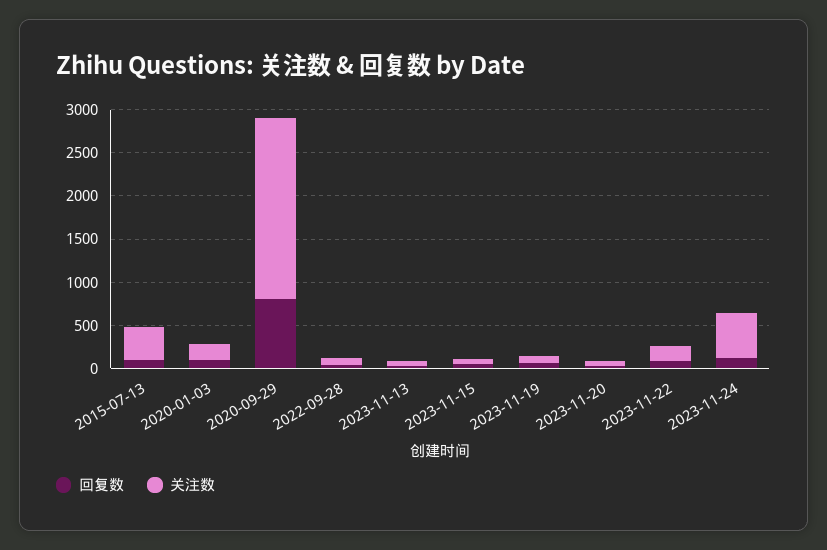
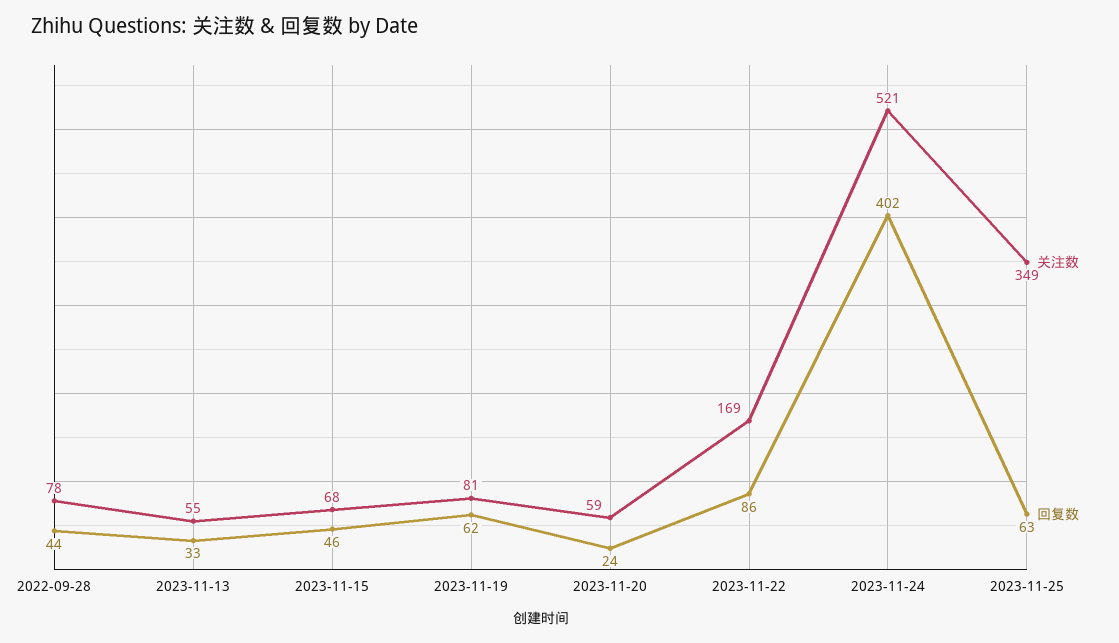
回复数, 2015-07-13: 100 -> none
关注数, 2015-07-13: 400 -> none
回复数, 2020-01-03: 100 -> none
关注数, 2020-01-03: 200 -> none
回复数, 2020-09-29: 800 -> none
关注数, 2020-09-29: 2100 -> none
回复数, 2023-11-24: 100 -> 402
关注数, 2023-11-25: none -> 349
回复数, 2023-11-25: none -> 63

